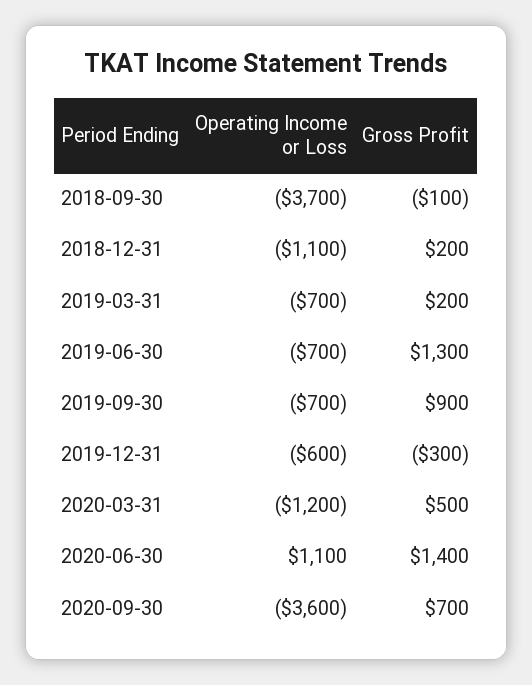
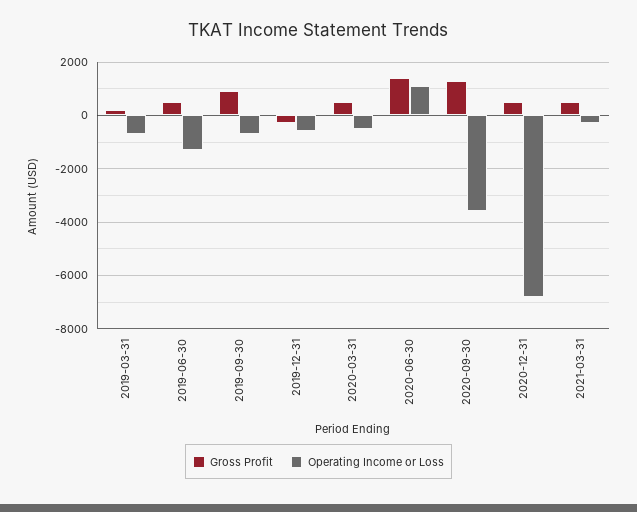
Operating Income or Loss, 2018-09-30: -3700 -> none
Gross Profit, 2018-09-30: -100 -> none
Operating Income or Loss, 2018-12-31: -1100 -> none
Gross Profit, 2018-12-31: 200 -> none
Operating Income or Loss, 2019-06-30: -700 -> -1250
Gross Profit, 2019-06-30: 1300 -> 500
Operating Income or Loss, 2020-03-31: -1200 -> -500
Gross Profit, 2020-09-30: 700 -> 1250
Gross Profit, 2020-12-31: none -> 500
Operating Income or Loss, 2020-12-31: none -> -6750
Gross Profit, 2021-03-31: none -> 500
Operating Income or Loss, 2021-03-31: none -> -250

